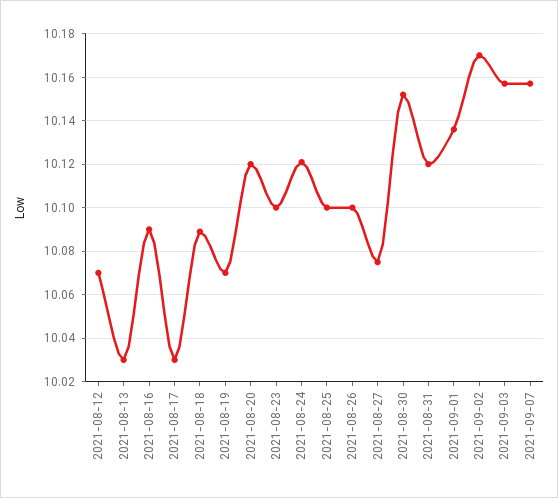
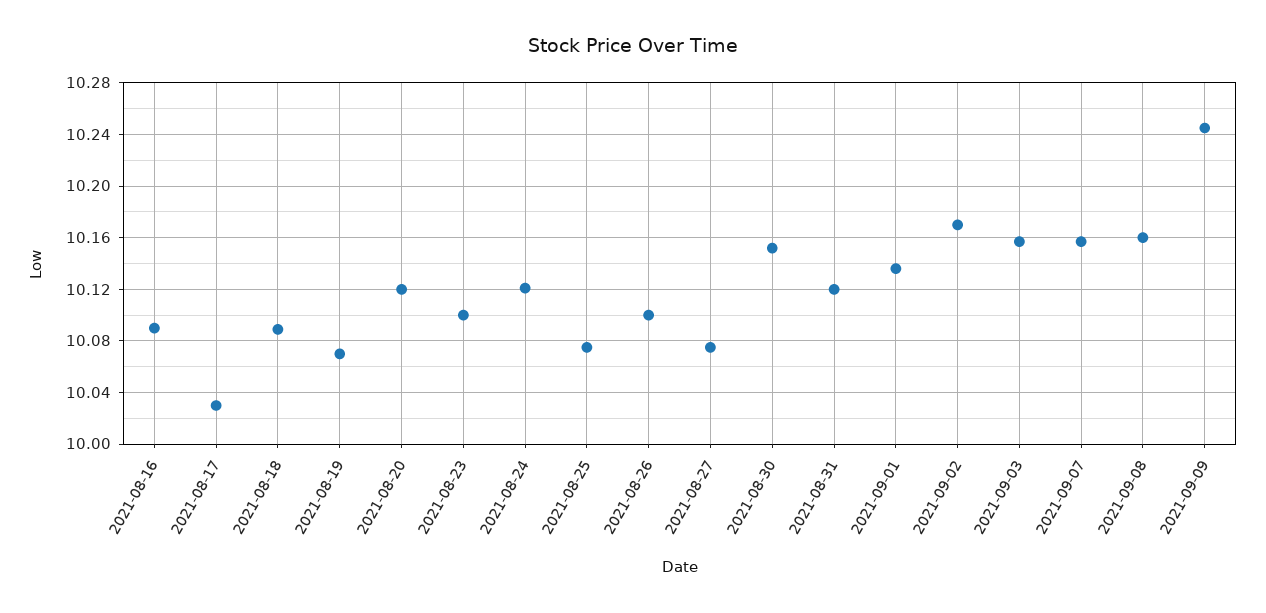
2021-08-12: 10.07 -> none
2021-08-13: 10.03 -> none
2021-08-25: 10.1 -> 10.075
2021-09-08: none -> 10.16
2021-09-09: none -> 10.245

